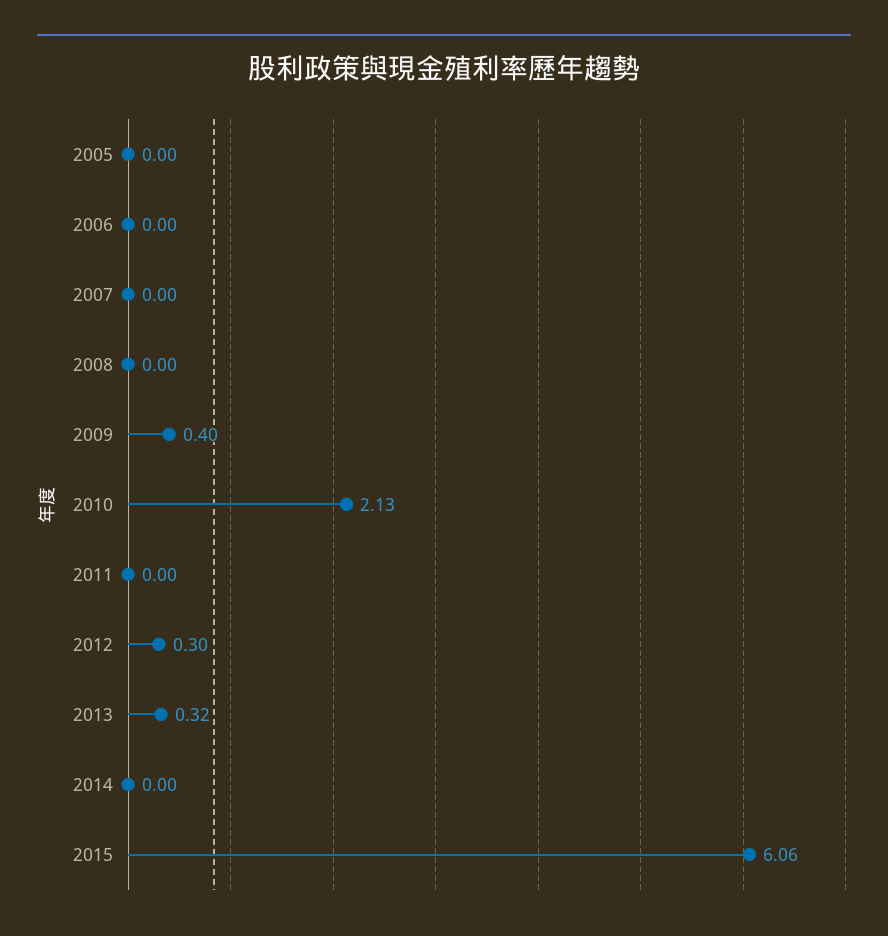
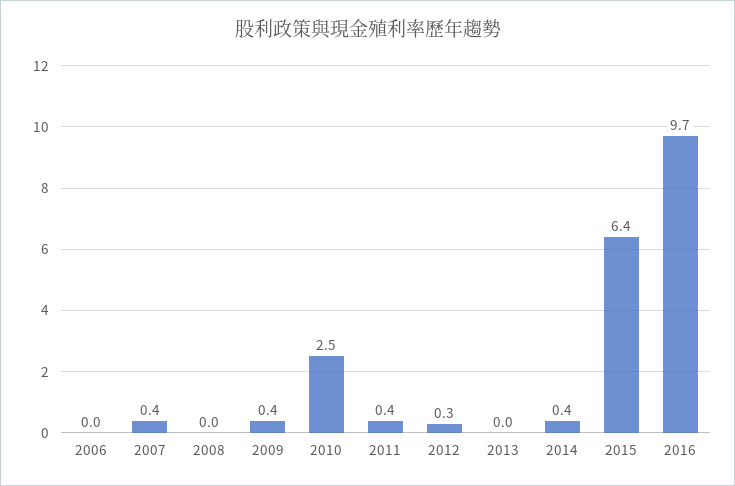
2005: 0 -> none
2007: 0 -> 0.4
2010: 2.13 -> 2.5
2011: 0 -> 0.4
2013: 0.32 -> 0
2014: 0 -> 0.4
2015: 6.06 -> 6.4
2016: none -> 9.7

